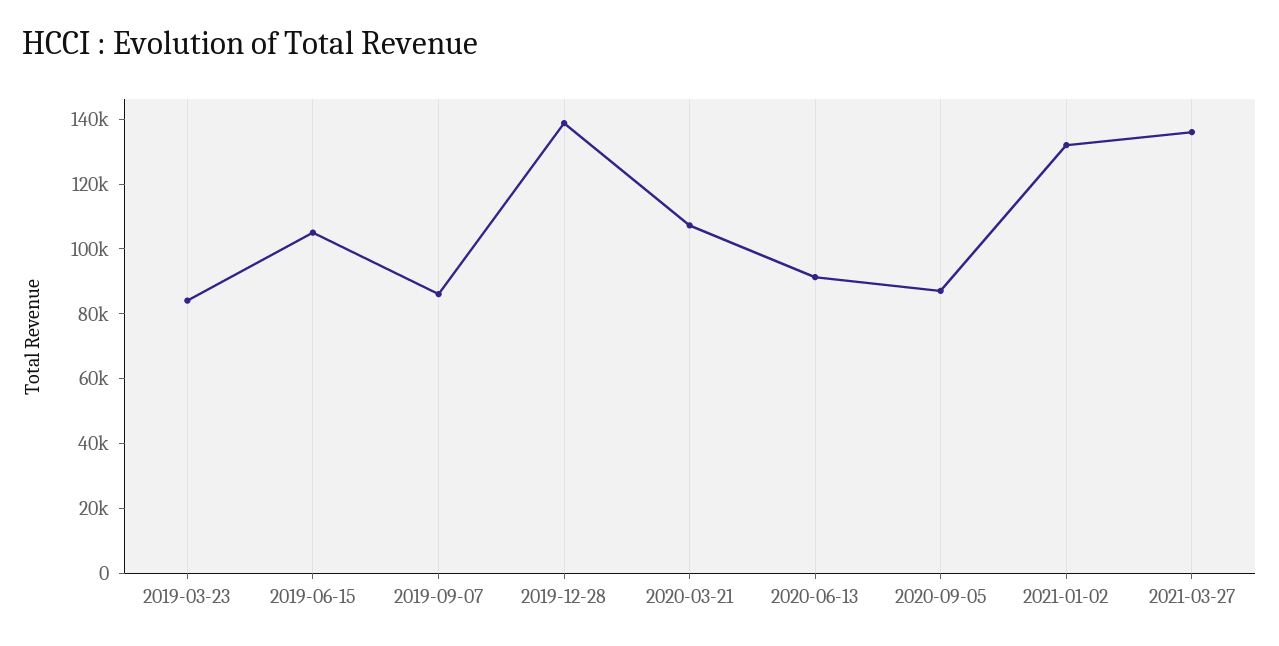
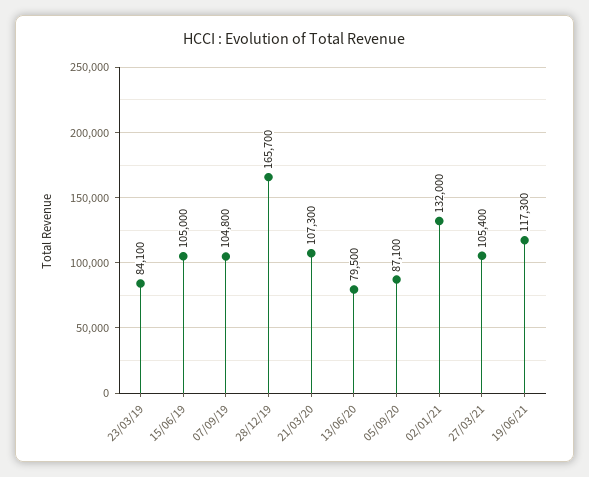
2019-09-07: 85000 -> 104800
2019-12-28: 140000 -> 165700
2020-06-13: 90000 -> 79500
2021-03-27: 135000 -> 105400
19/06/21: none -> 117300

